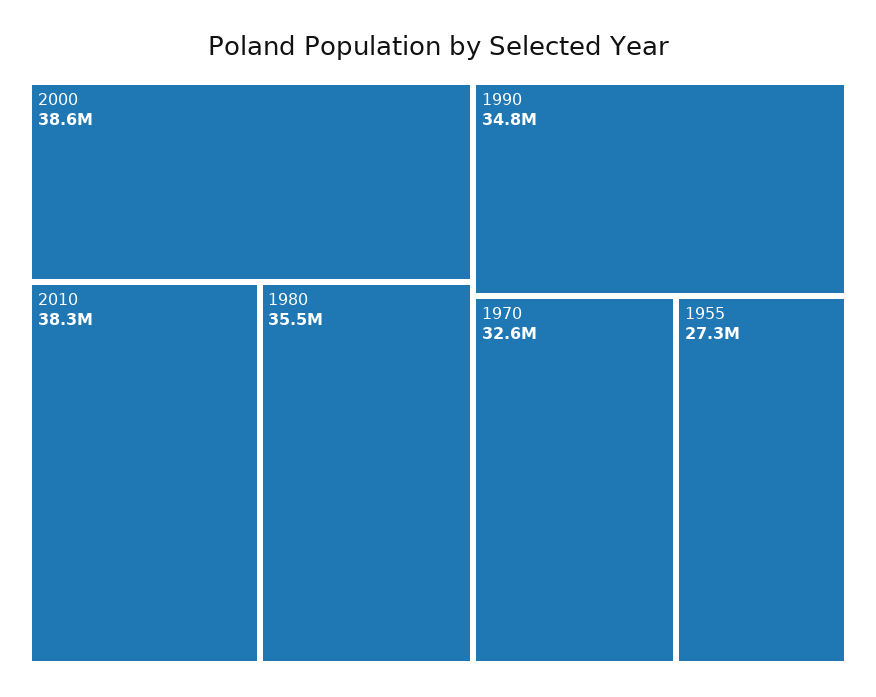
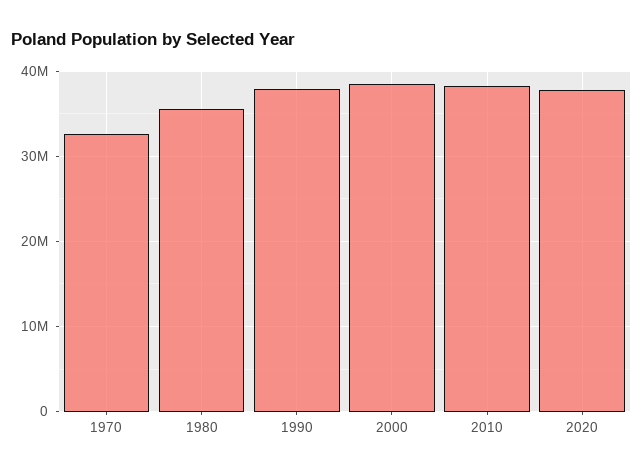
1990: 34800000 -> 38000000
1955: 27300000 -> none
2020: none -> 38000000

